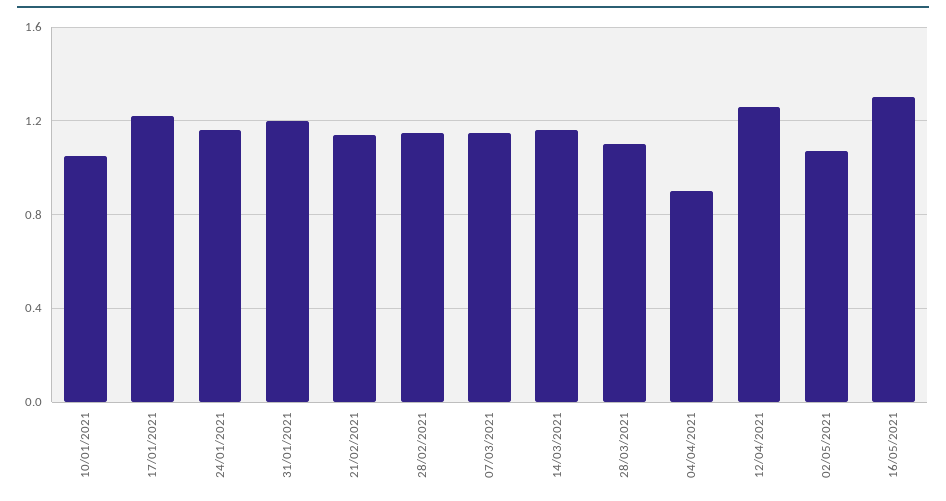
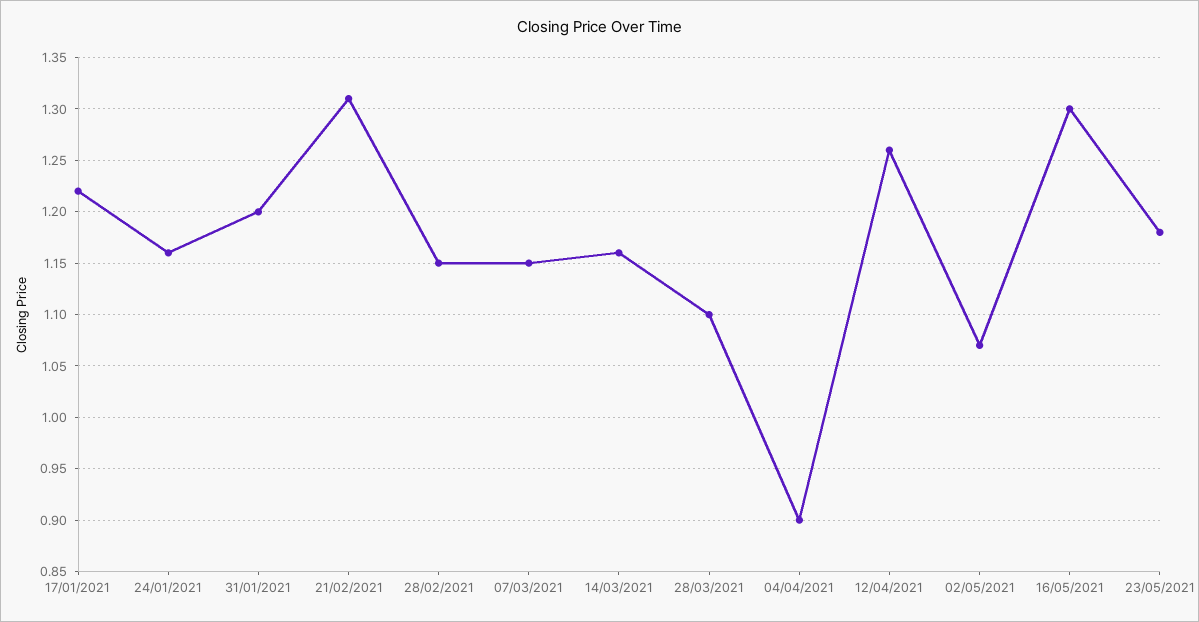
10/01/2021: 1.05 -> none
21/02/2021: 1.15 -> 1.31
23/05/2021: none -> 1.18

